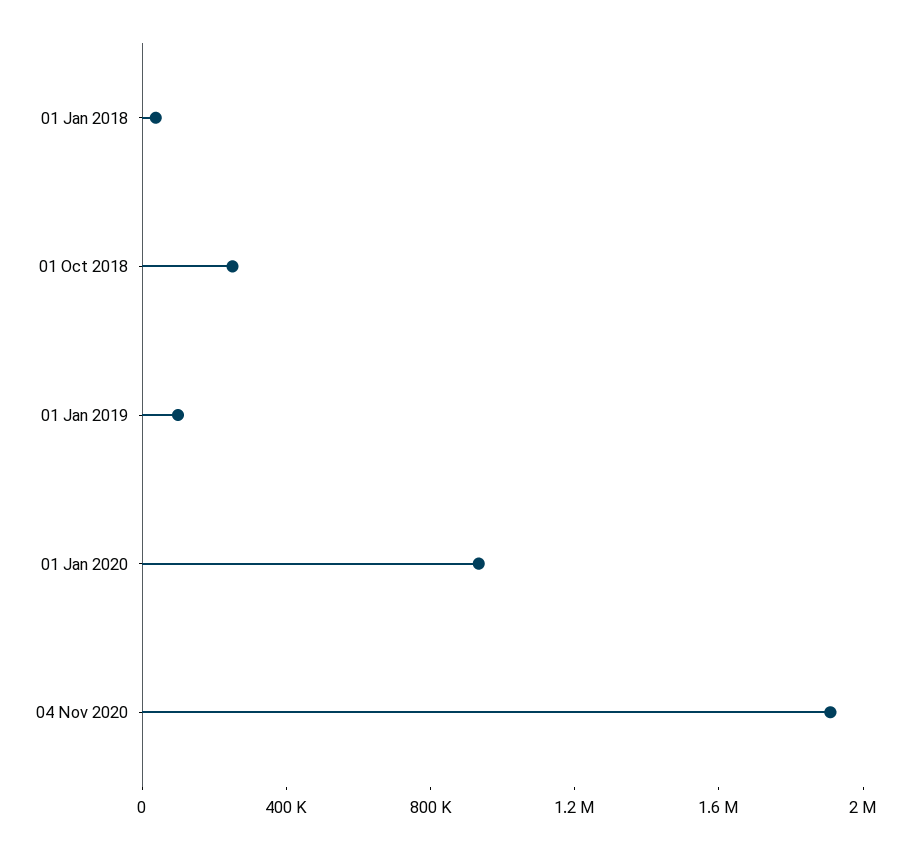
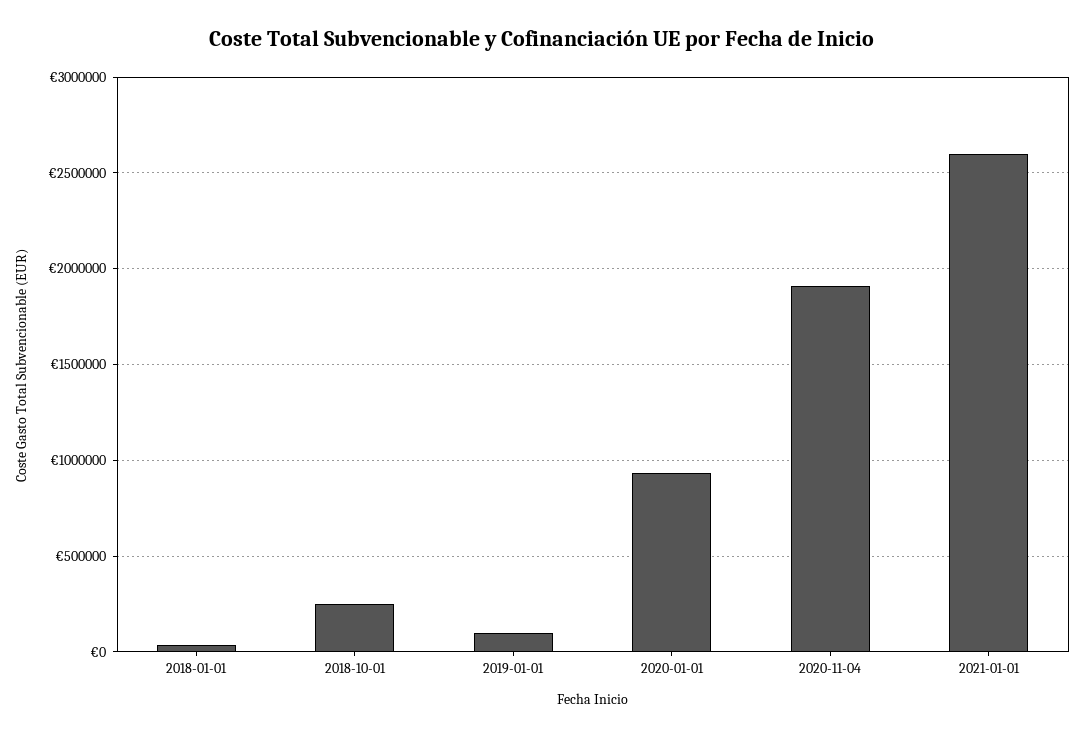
2021-01-01: none -> 2600000

